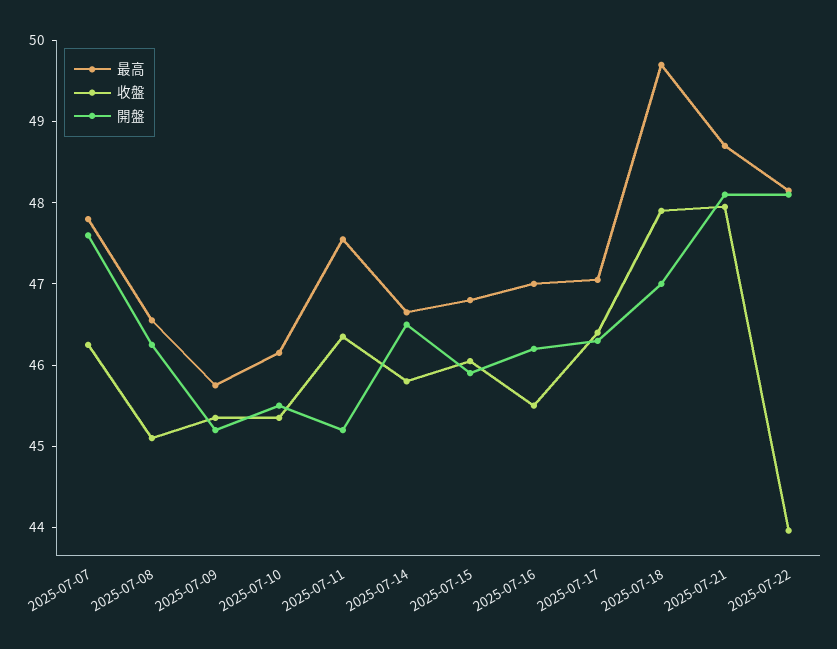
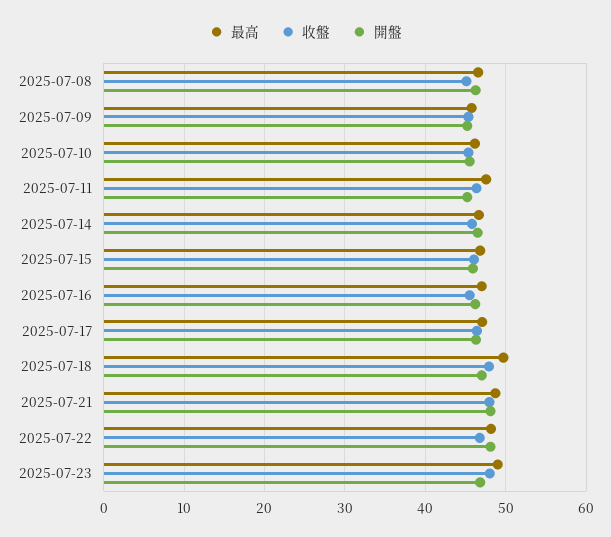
最高, 2025-07-07: 47.8 -> none
收盤, 2025-07-07: 46.2 -> none
開盤, 2025-07-07: 47.6 -> none
收盤, 2025-07-22: 44 -> 47
最高, 2025-07-23: none -> 49
收盤, 2025-07-23: none -> 48
開盤, 2025-07-23: none -> 47

